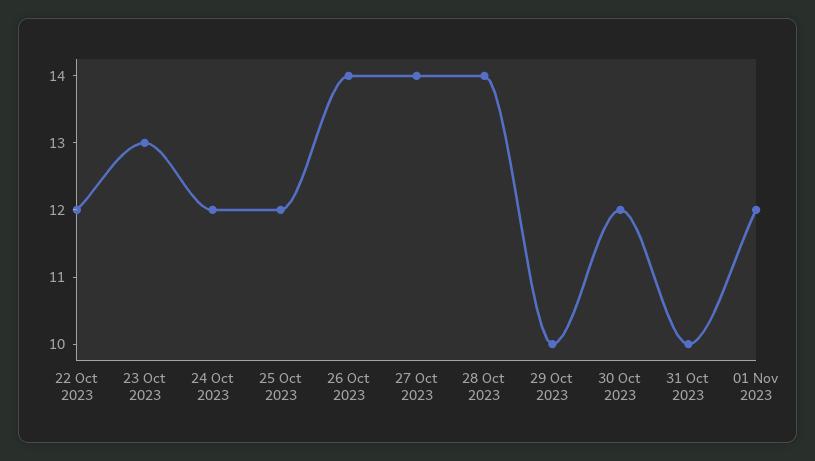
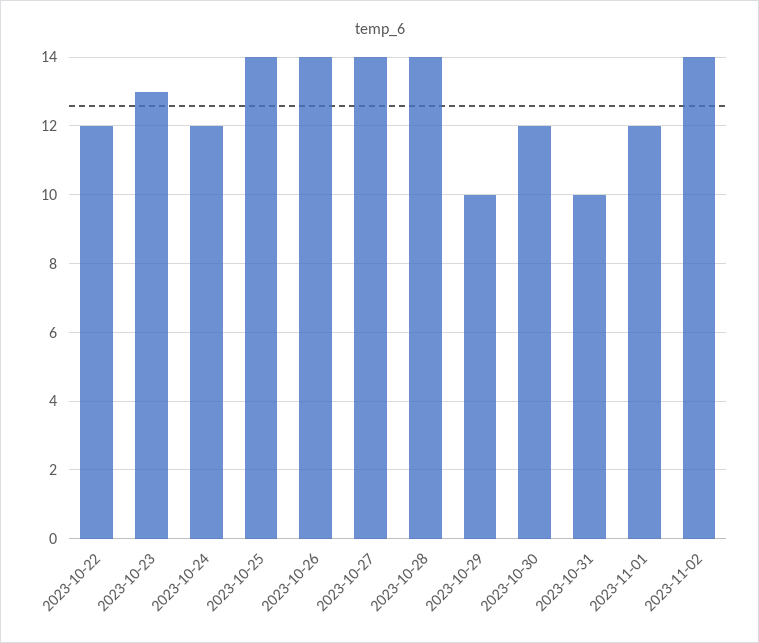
25 Oct 2023: 12 -> 14
2023-11-02: none -> 14

